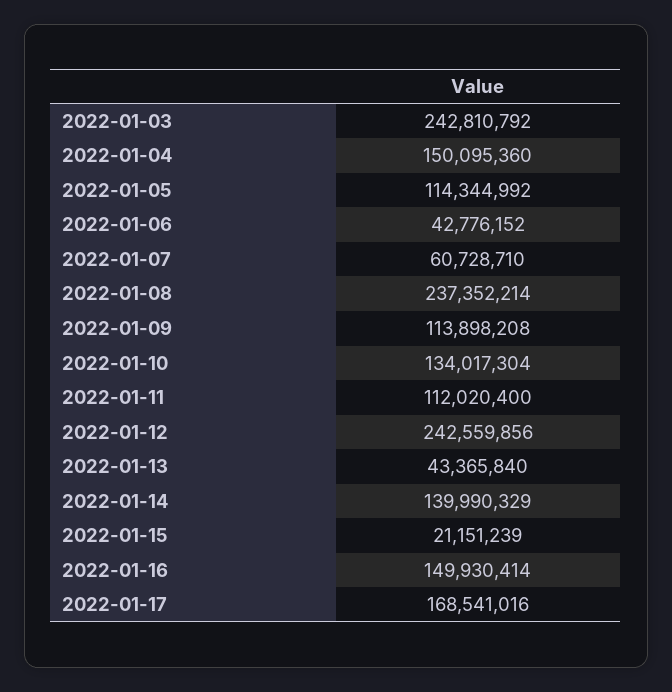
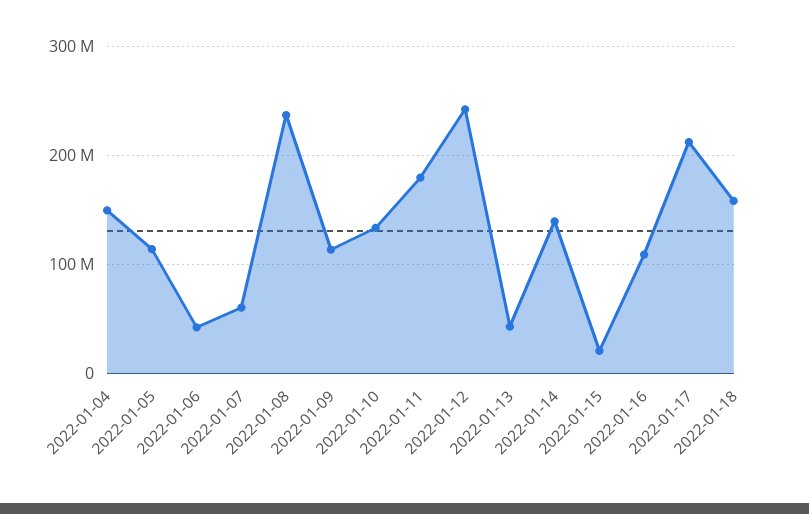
2022-01-03: 242810792 -> none
2022-01-11: 112020400 -> 180000000
2022-01-16: 149930414 -> 110000000
2022-01-17: 168541016 -> 210000000
2022-01-18: none -> 160000000

